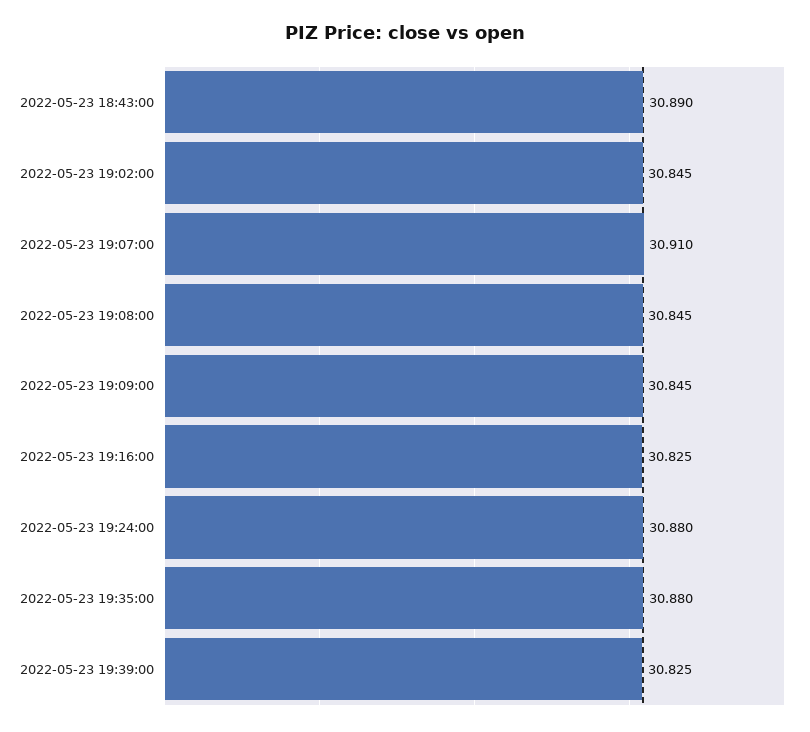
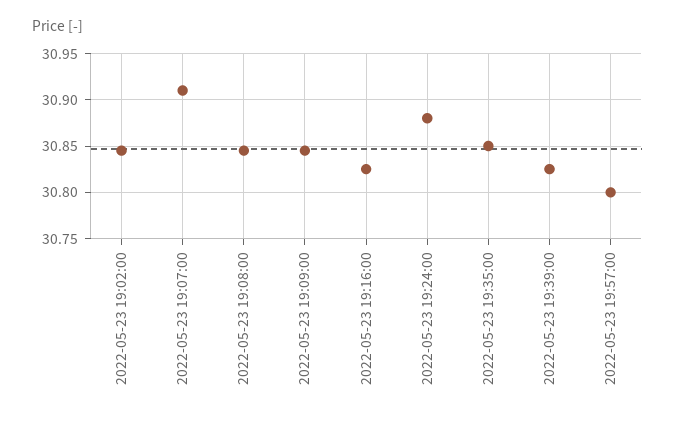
2022-05-23 18:43:00: 30.89 -> none
2022-05-23 19:35:00: 30.88 -> 30.85
2022-05-23 19:57:00: none -> 30.8

